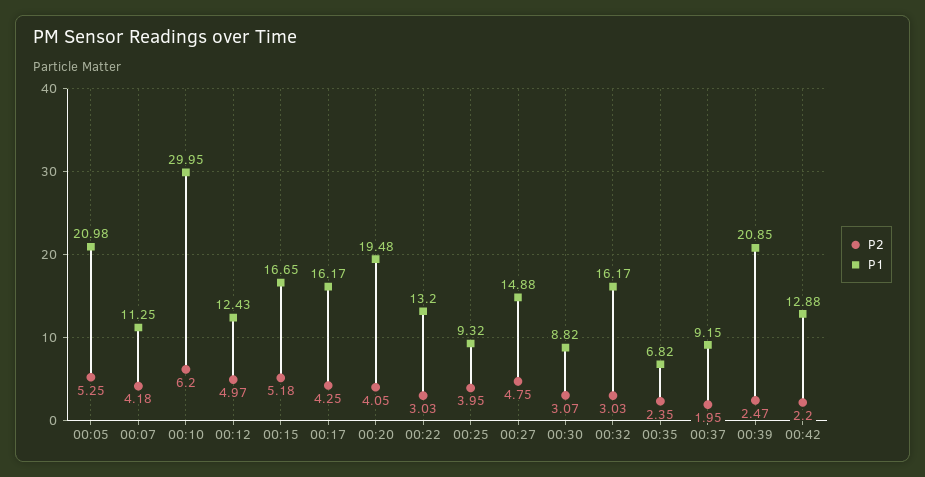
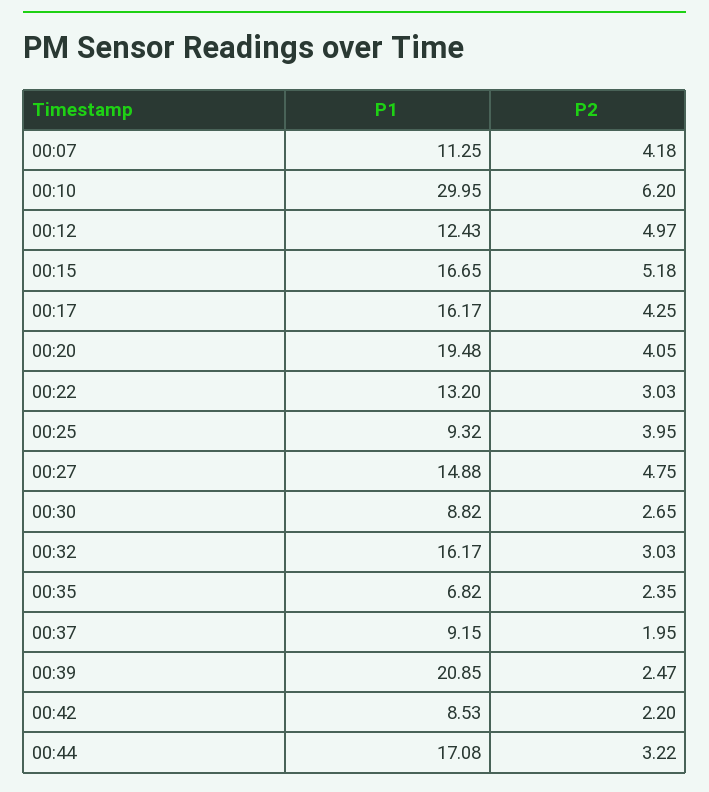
P2, 00:05: 5.25 -> none
P1, 00:05: 20.98 -> none
P2, 00:30: 3.07 -> 2.65
P1, 00:42: 12.88 -> 8.53
P1, 00:44: none -> 17.08
P2, 00:44: none -> 3.22

